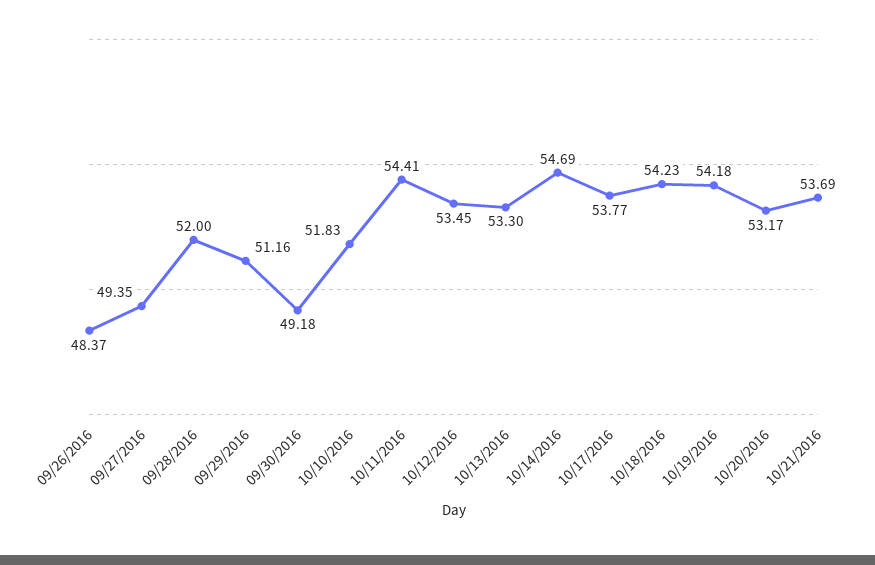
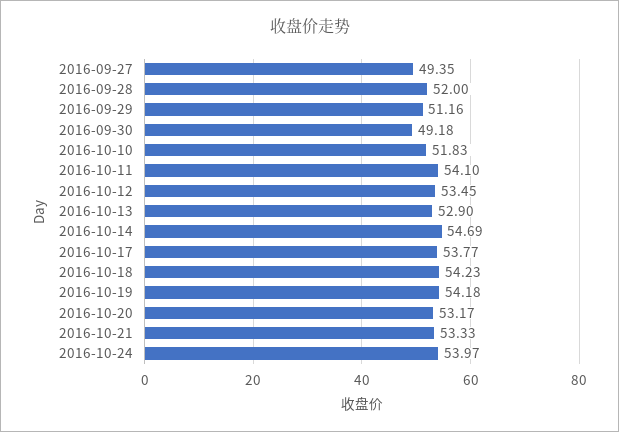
09/26/2016: 48.37 -> none
10/11/2016: 54.41 -> 54.1
10/13/2016: 53.3 -> 52.9
10/21/2016: 53.69 -> 53.33
2016-10-24: none -> 53.97

